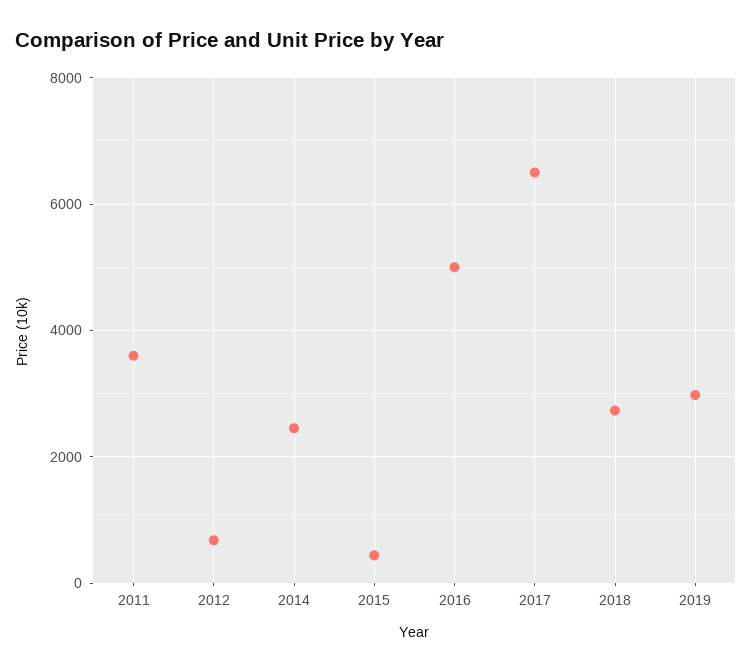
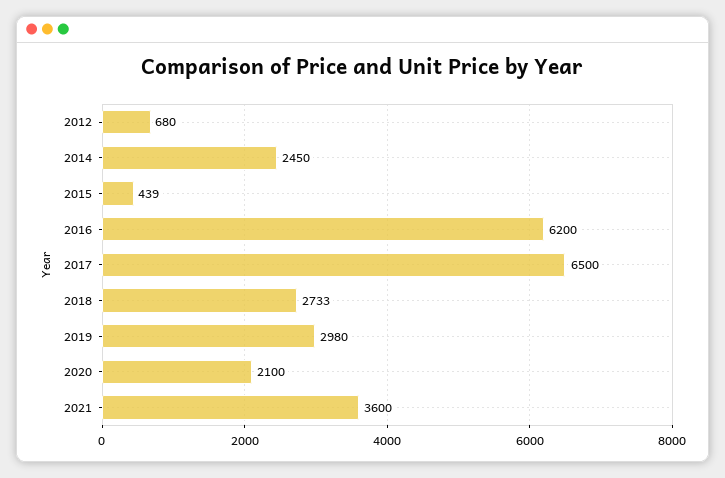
2011: 3600 -> none
2016: 5000 -> 6200
2020: none -> 2100
2021: none -> 3600

